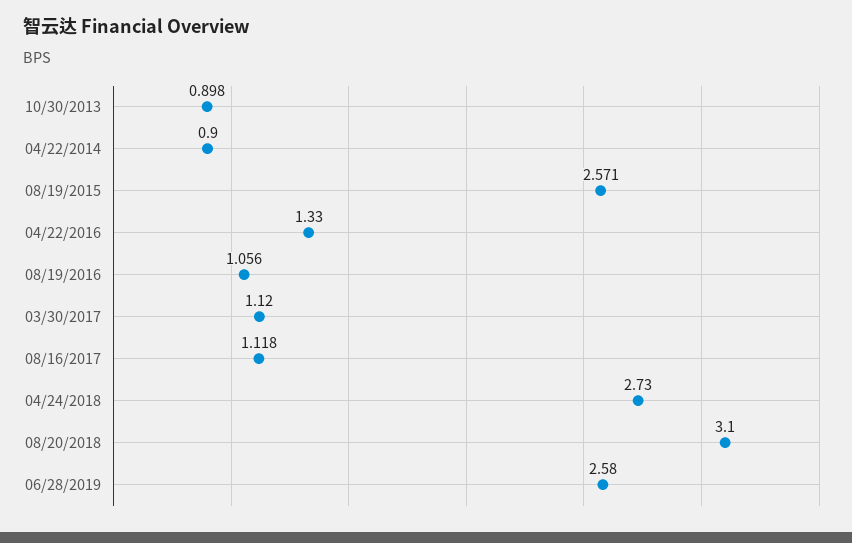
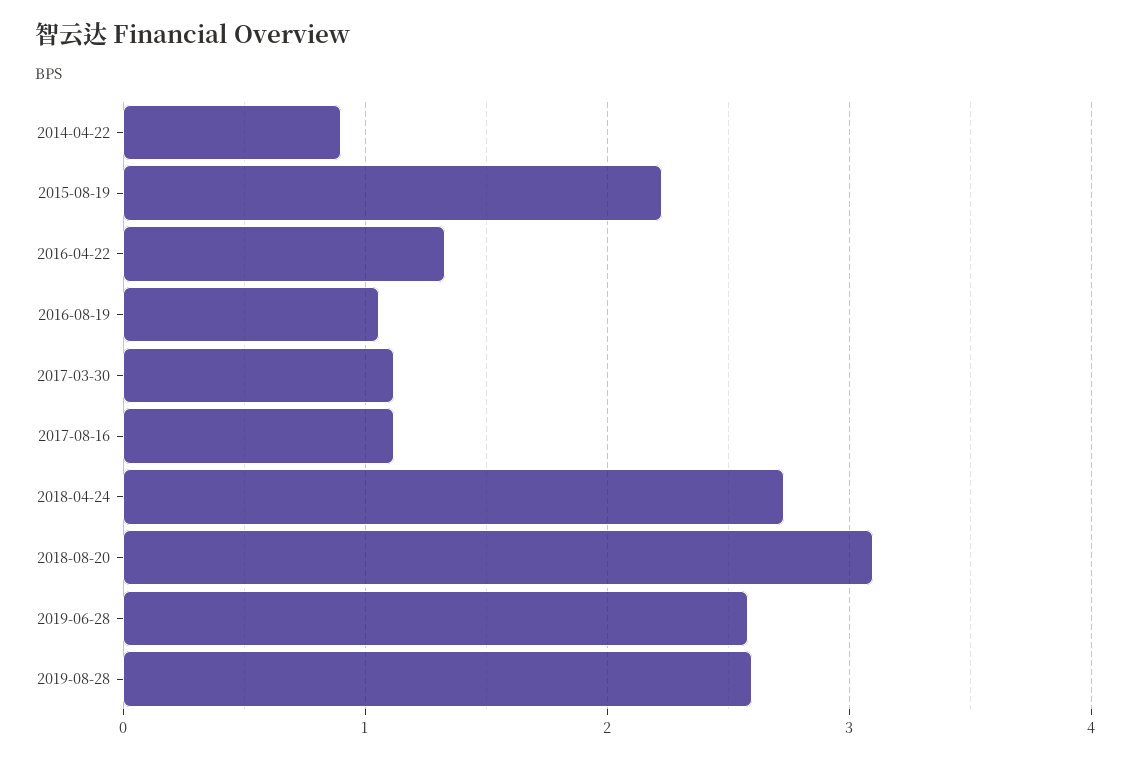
10/30/2013: 0.898 -> none
08/19/2015: 2.571 -> 2.2
2019-08-28: none -> 2.6

